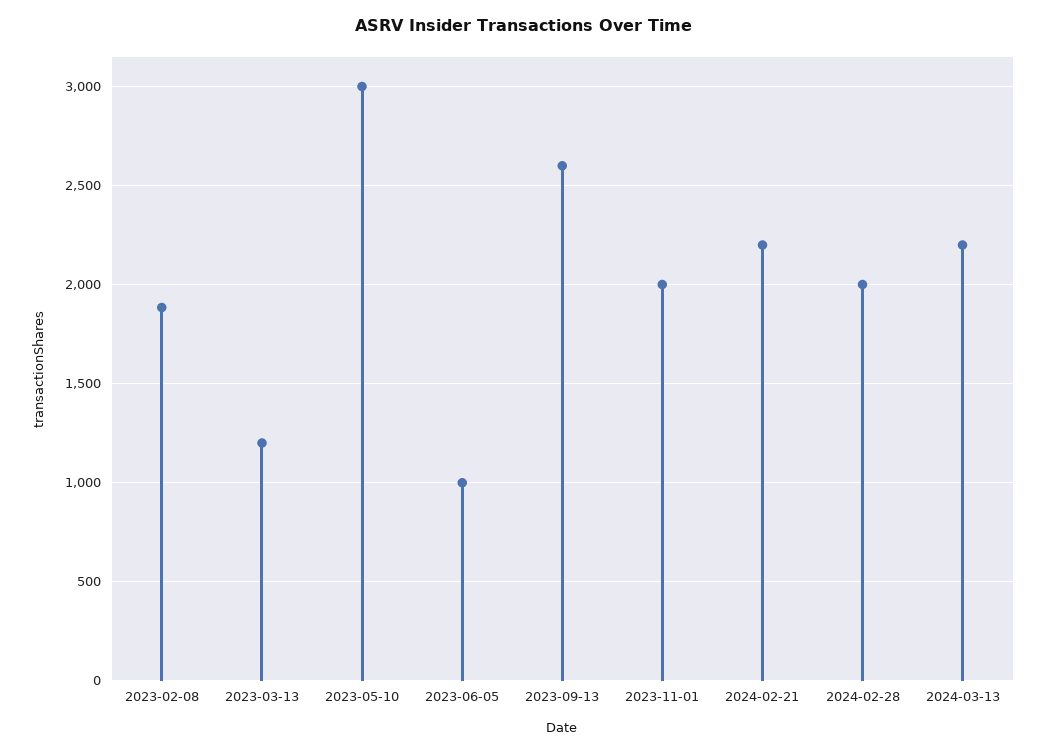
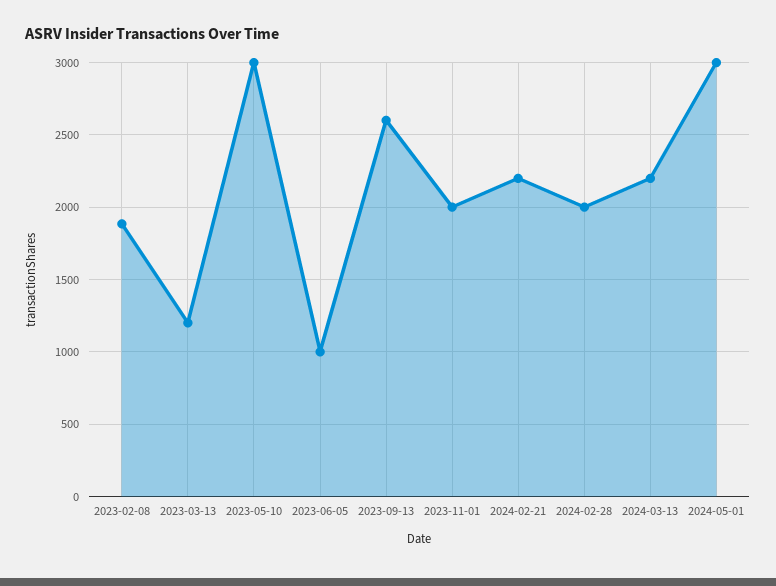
2024-05-01: none -> 3000

